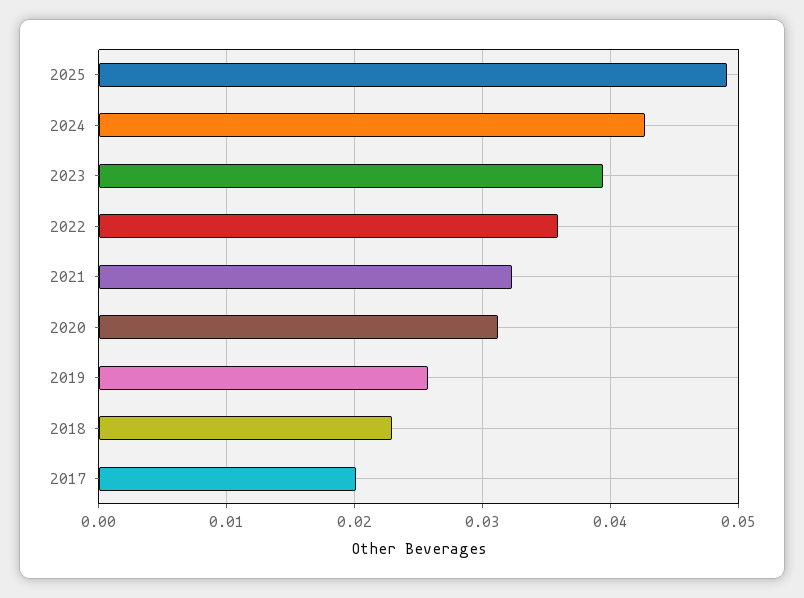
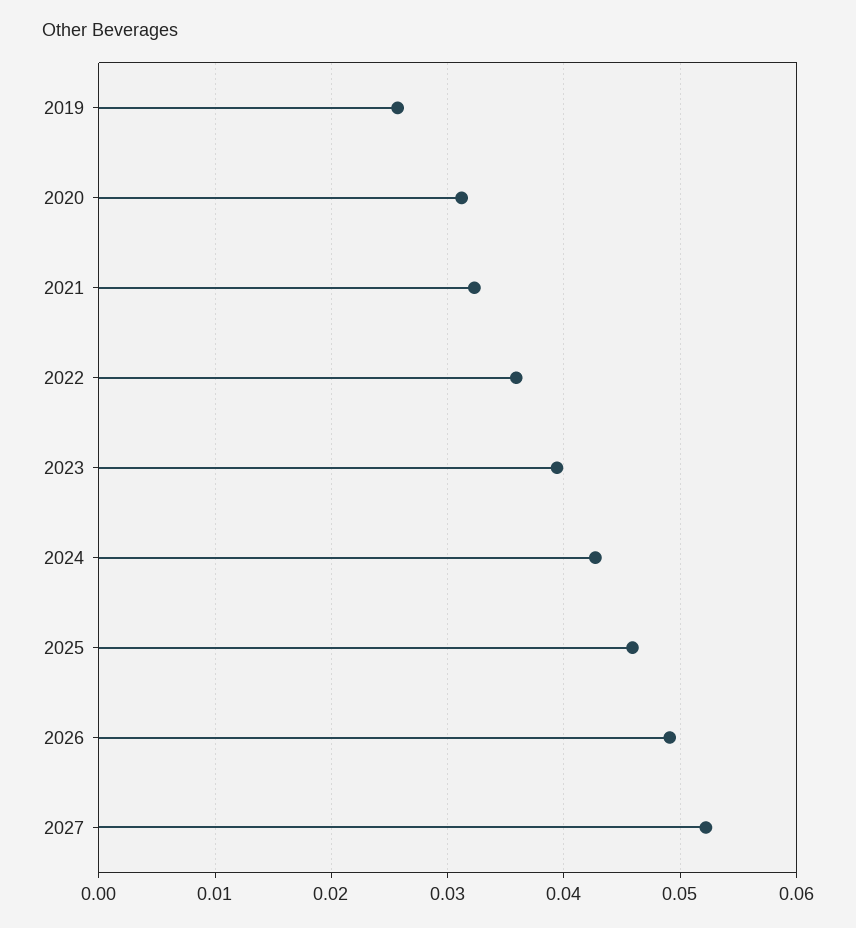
2025: 0.049 -> 0.046
2018: 0.023 -> none
2017: 0.02 -> none
2026: none -> 0.049
2027: none -> 0.052

